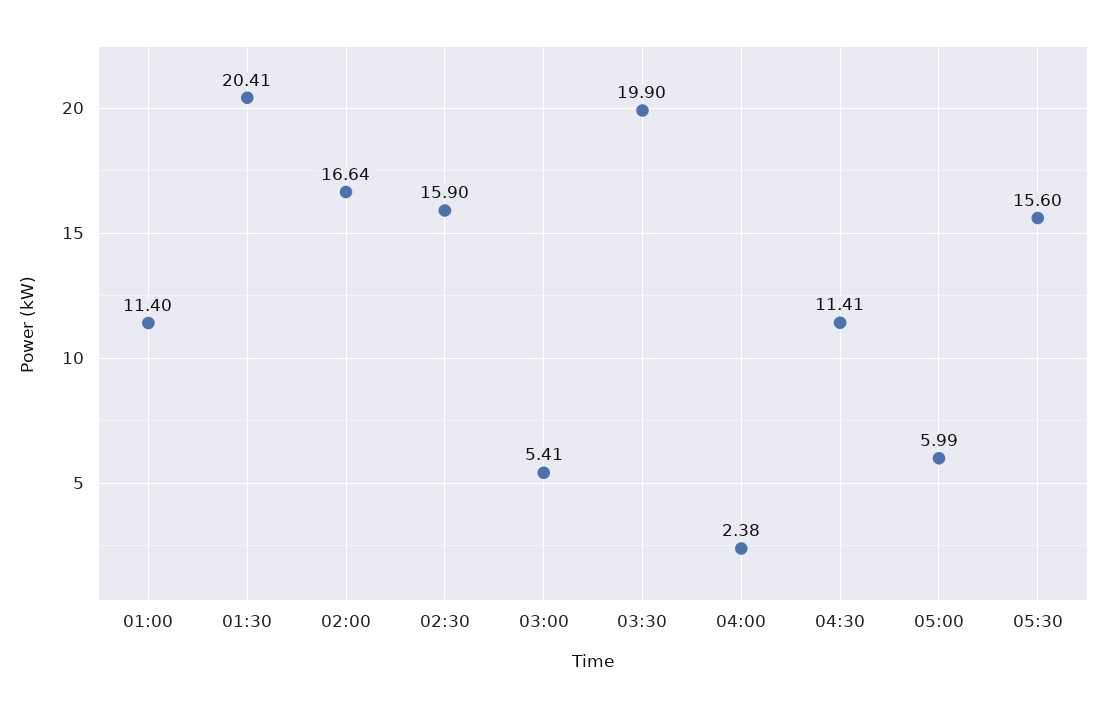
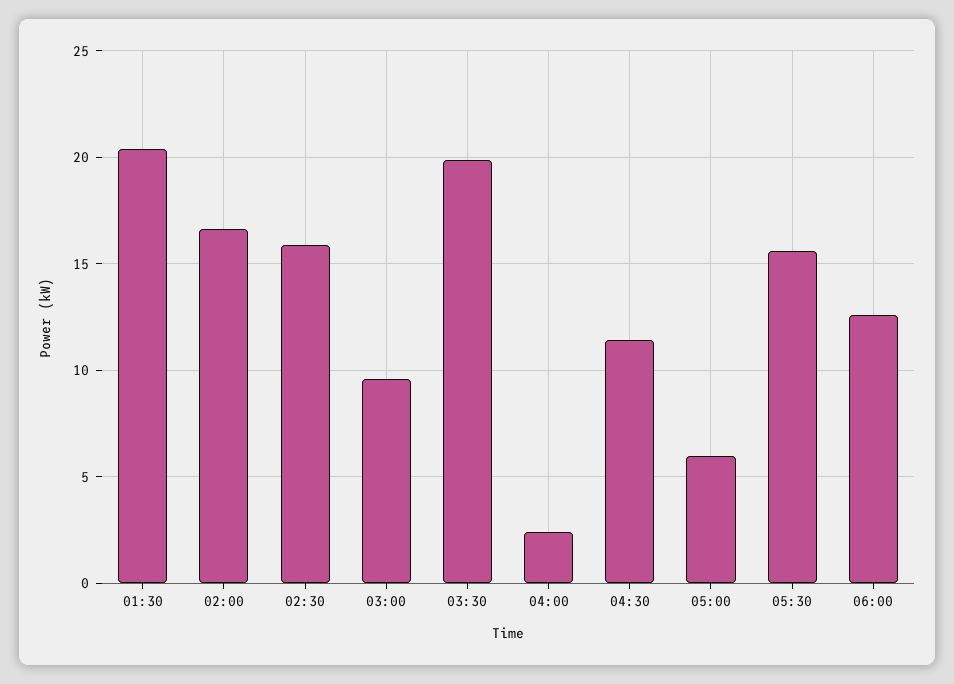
01:00: 11.4 -> none
03:00: 5.41 -> 9.5
06:00: none -> 12.5

